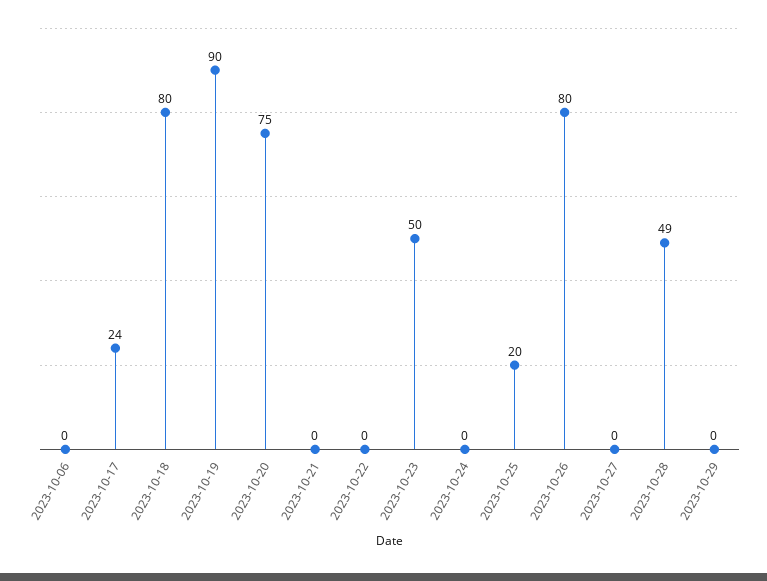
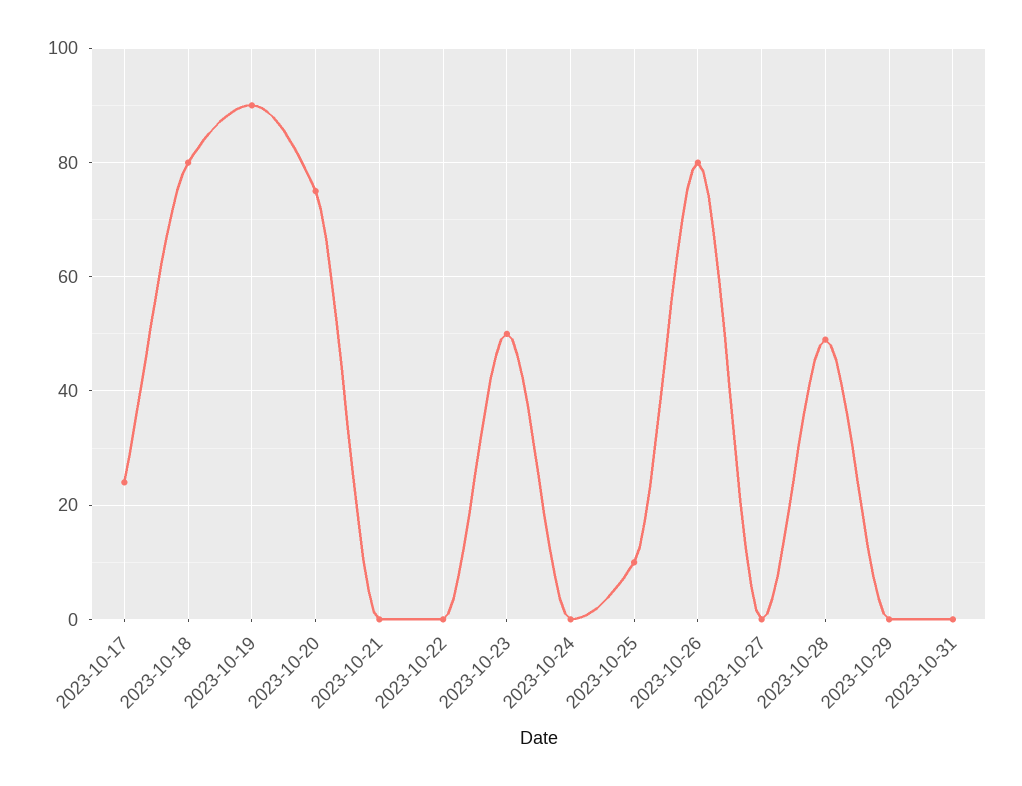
2023-10-06: 0 -> none
2023-10-25: 20 -> 10
2023-10-31: none -> 0

